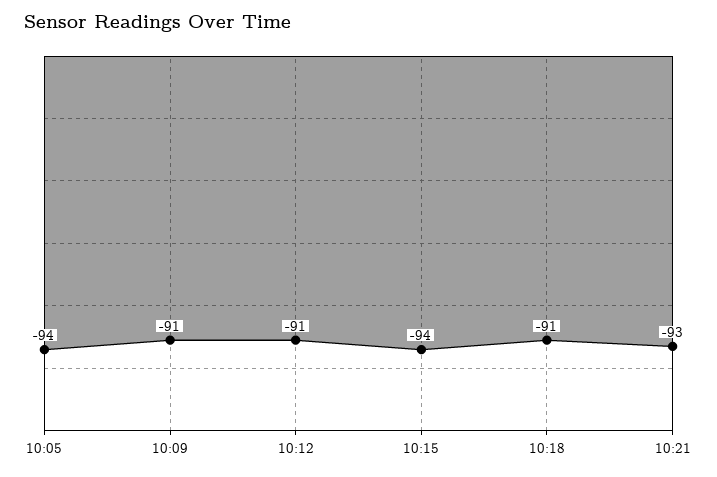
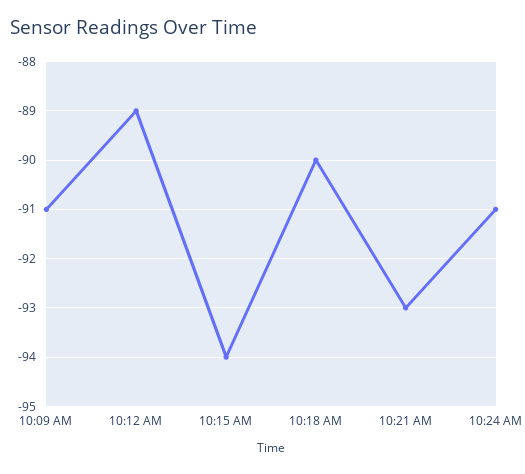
10:05: -94 -> none
10:12: -91 -> -89
10:18: -91 -> -90
10:24 AM: none -> -91

